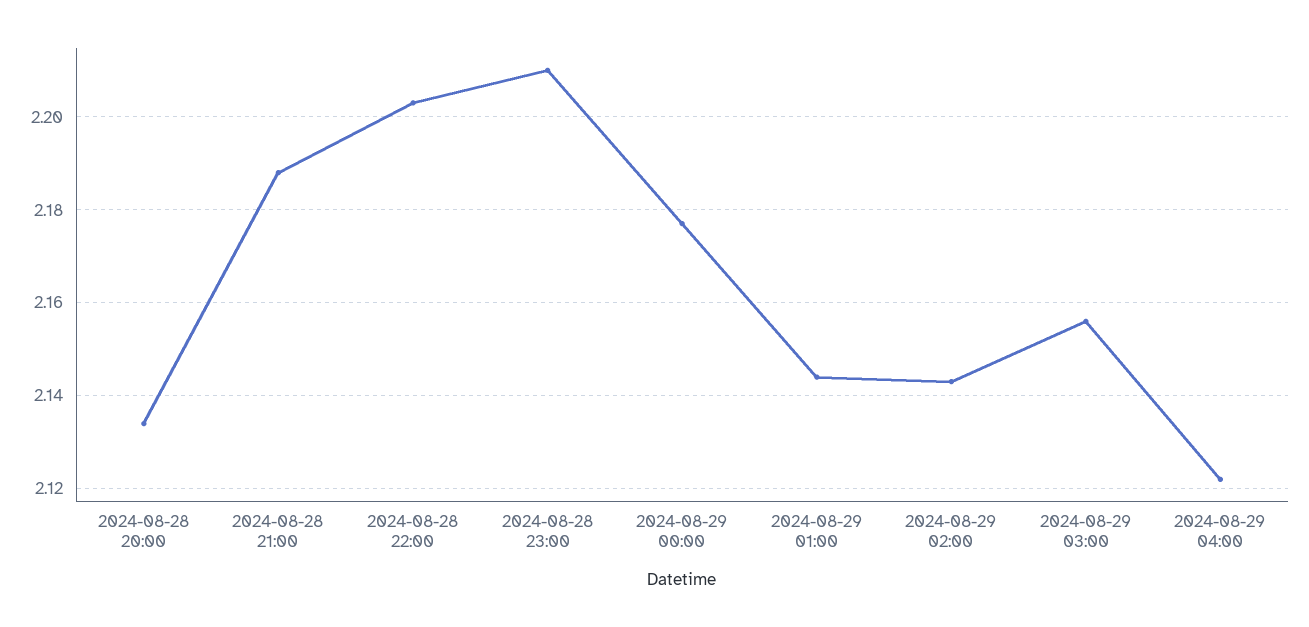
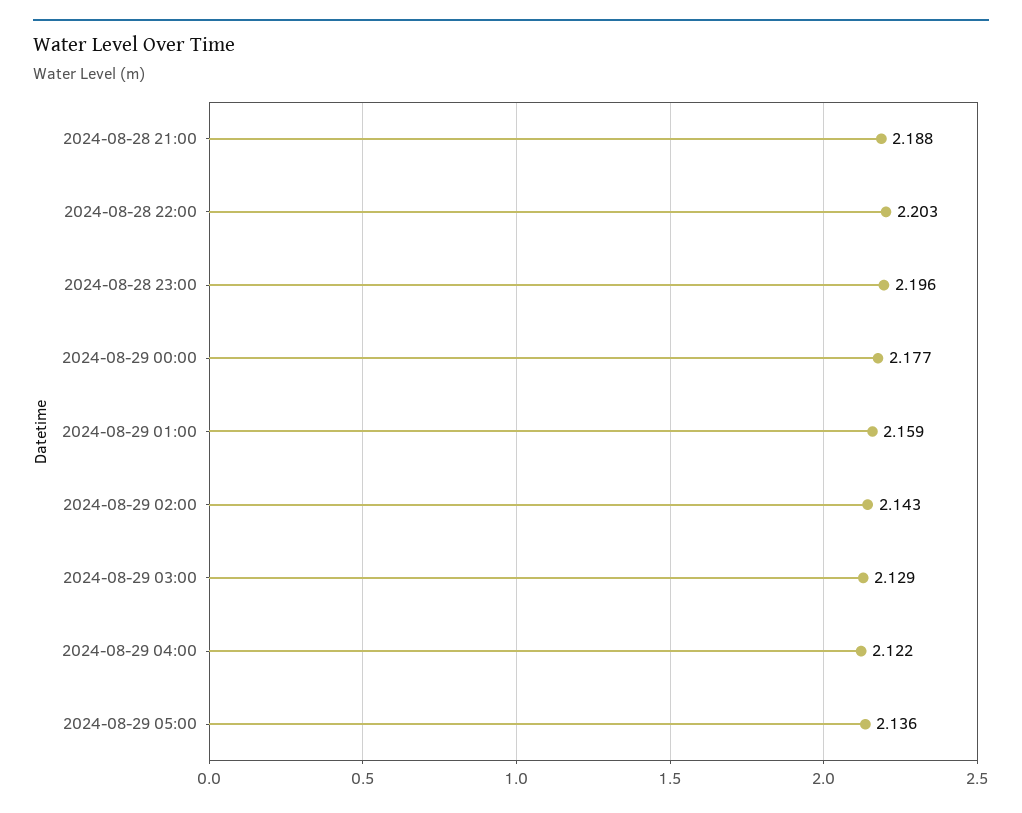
2024-08-28 20:00: 2.135 -> none
2024-08-28 23:00: 2.21 -> 2.196
2024-08-29 01:00: 2.145 -> 2.159
2024-08-29 03:00: 2.155 -> 2.129
2024-08-29 05:00: none -> 2.136

